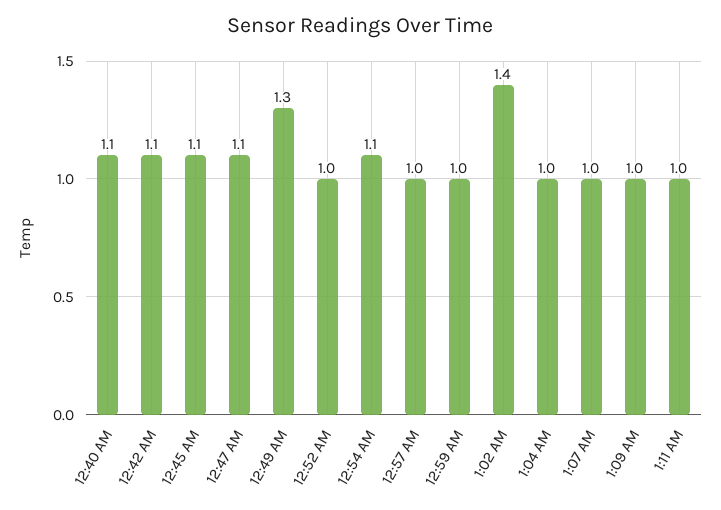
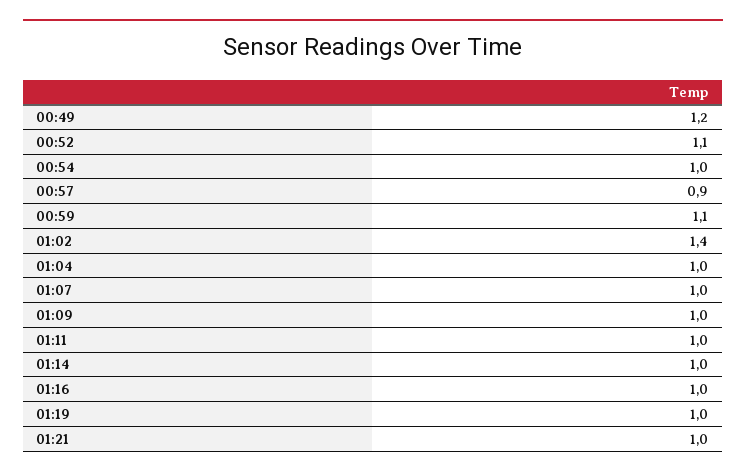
12:40 AM: 1.1 -> none
12:42 AM: 1.1 -> none
12:45 AM: 1.1 -> none
12:47 AM: 1.1 -> none
12:49 AM: 1.3 -> 1.2
12:52 AM: 1 -> 1.1
12:54 AM: 1.1 -> 1
12:57 AM: 1 -> 0.9
12:59 AM: 1 -> 1.1
01:14: none -> 1
01:16: none -> 1
01:19: none -> 1
01:21: none -> 1

